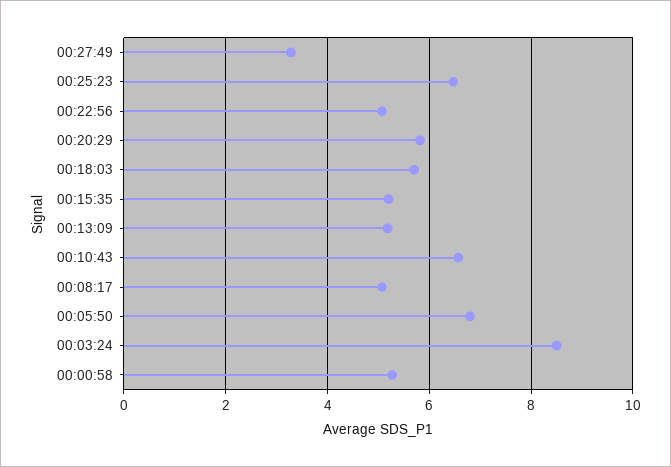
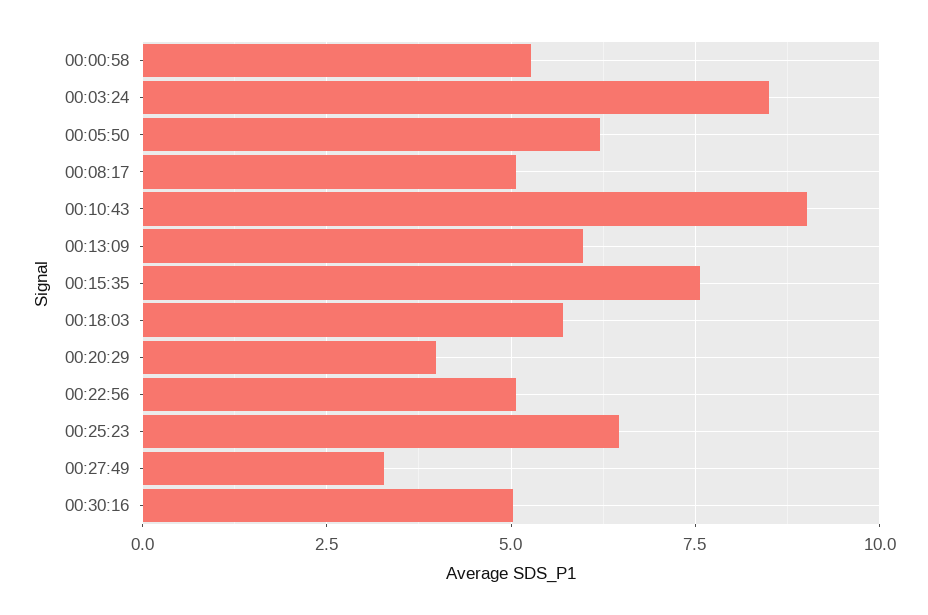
00:20:29: 5.8 -> 4
00:15:35: 5.2 -> 7.5
00:13:09: 5.2 -> 6
00:10:43: 6.6 -> 9
00:05:50: 6.8 -> 6.25
00:30:16: none -> 5

